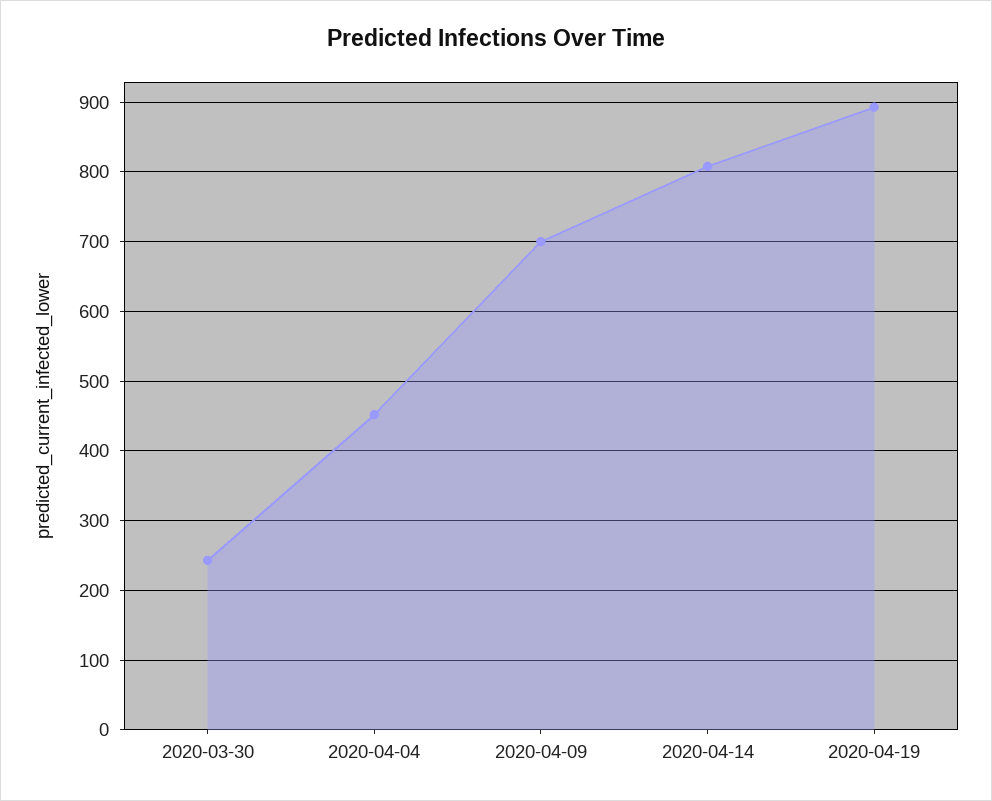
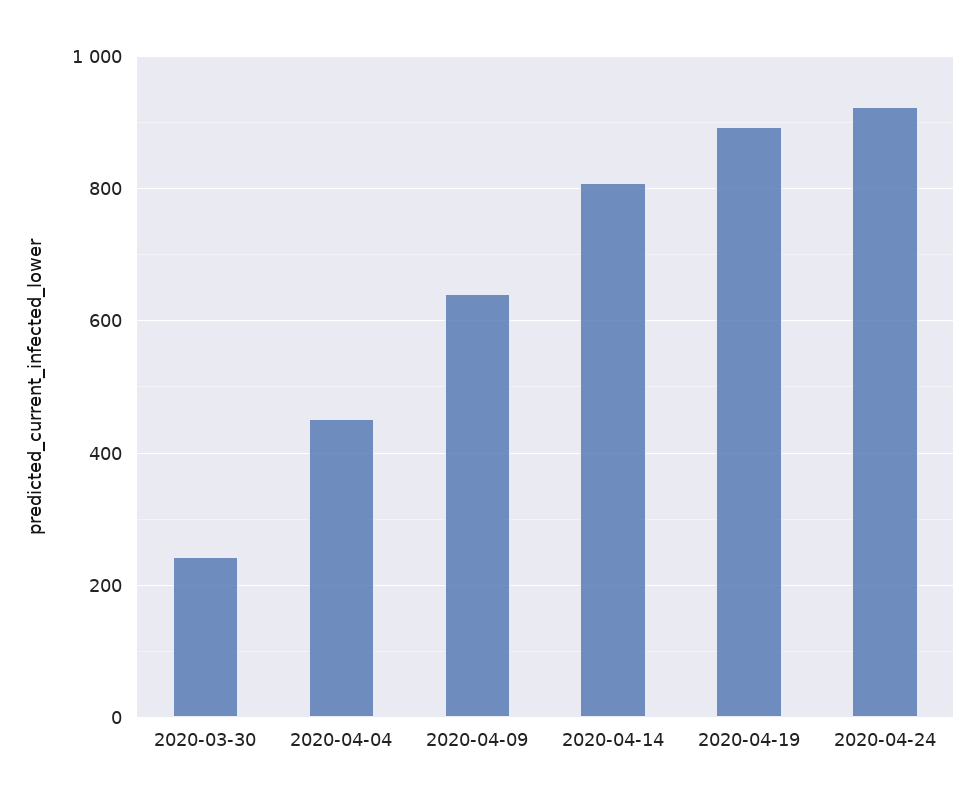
2020-04-09: 700 -> 640
2020-04-24: none -> 920

